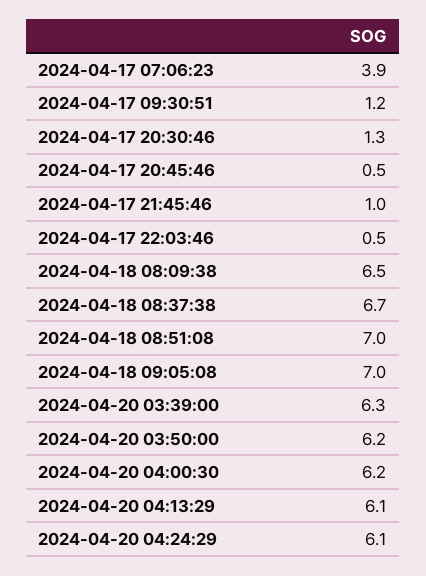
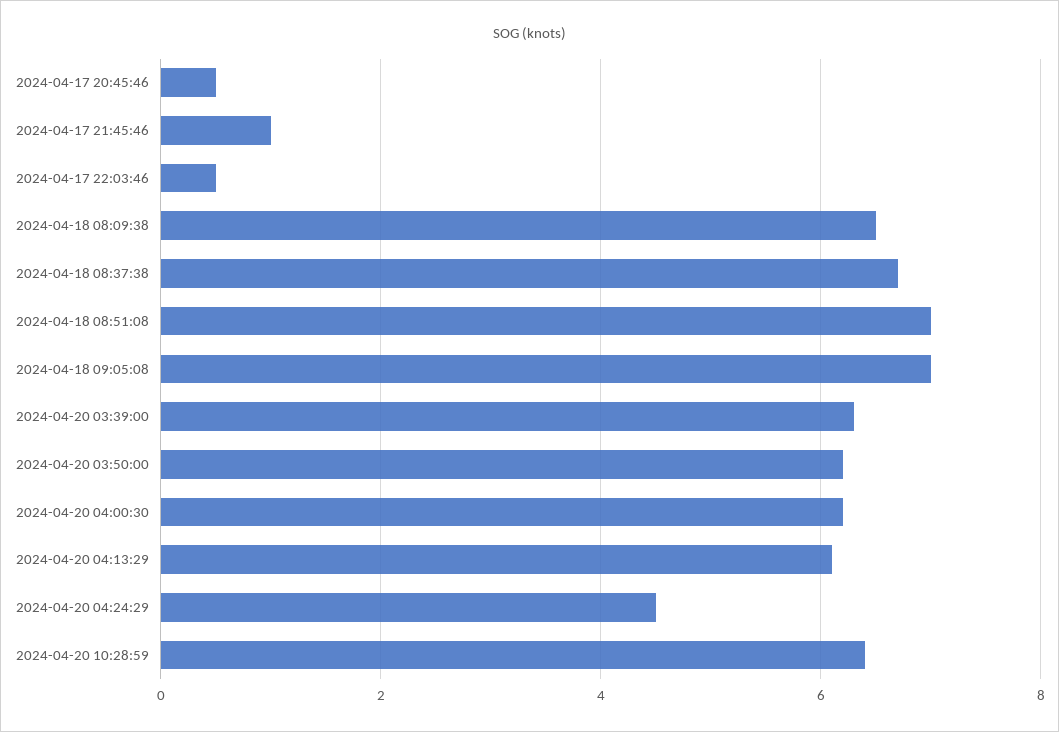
2024-04-17 07:06:23: 3.9 -> none
2024-04-17 09:30:51: 1.2 -> none
2024-04-17 20:30:46: 1.3 -> none
2024-04-20 04:24:29: 6.1 -> 4.5
2024-04-20 10:28:59: none -> 6.5

